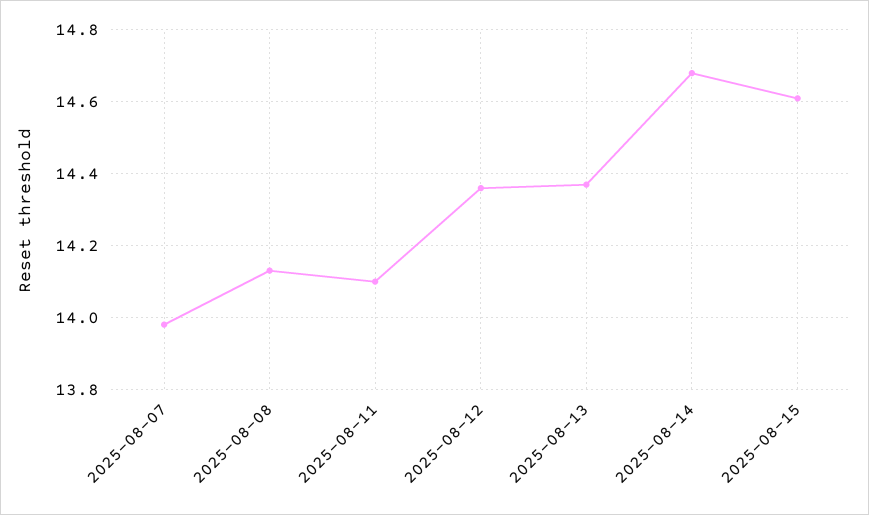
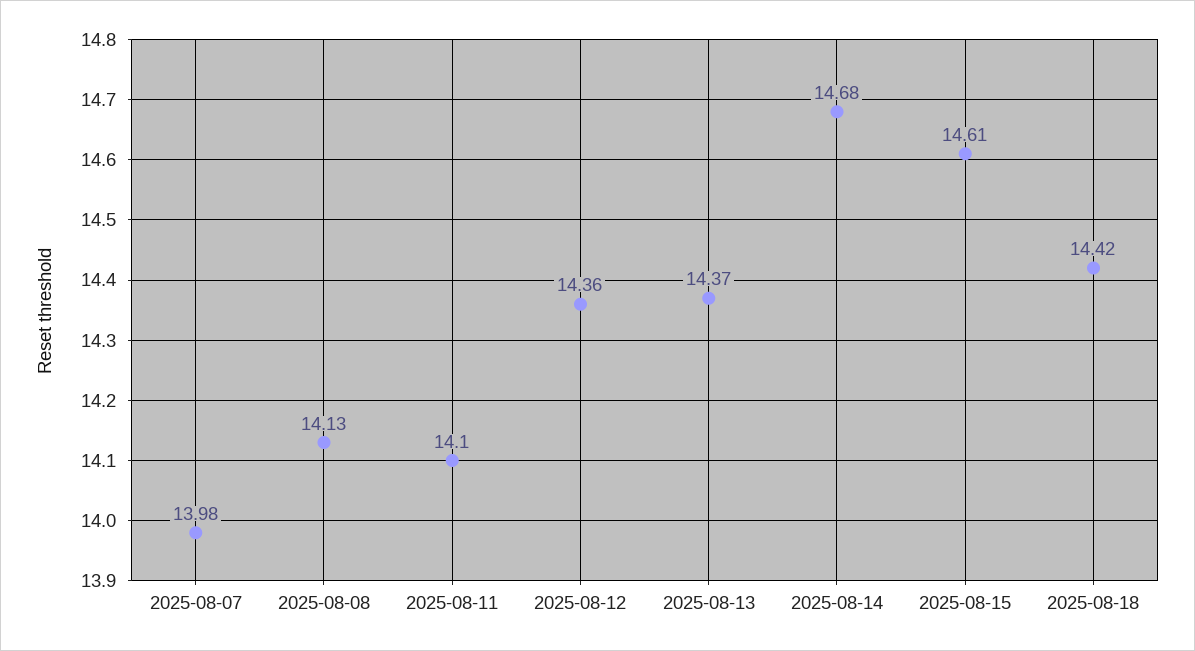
2025-08-18: none -> 14.42

